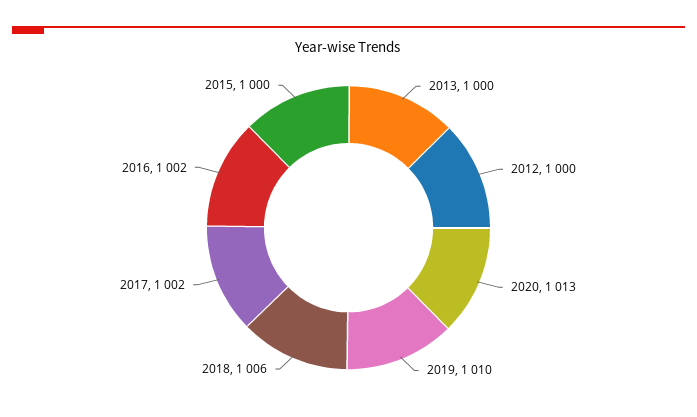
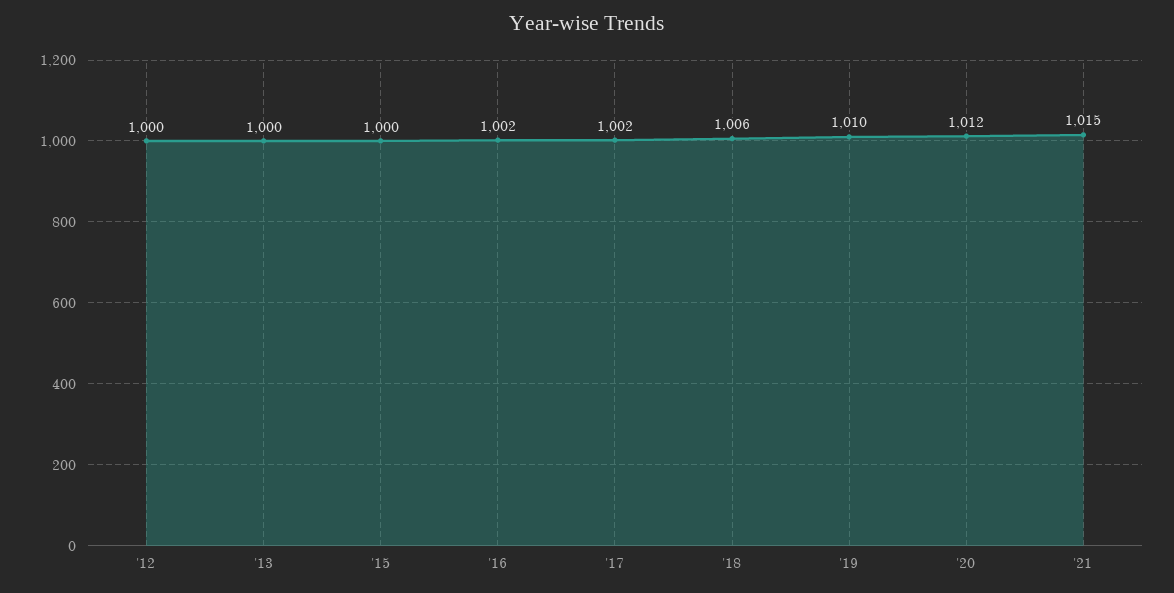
2020: 1013 -> 1012
'21: none -> 1015

